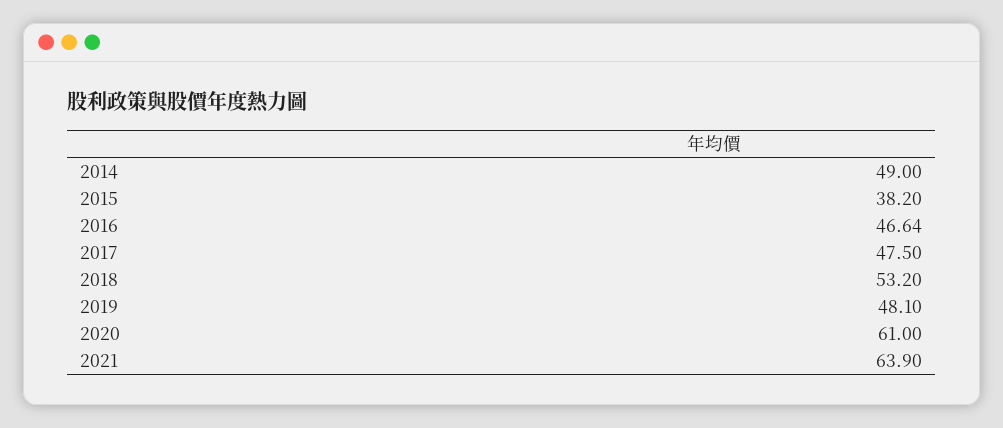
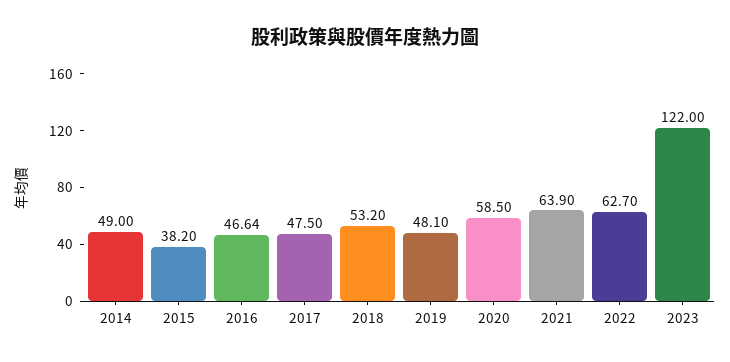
2020: 61 -> 58.5
2022: none -> 62.7
2023: none -> 122

